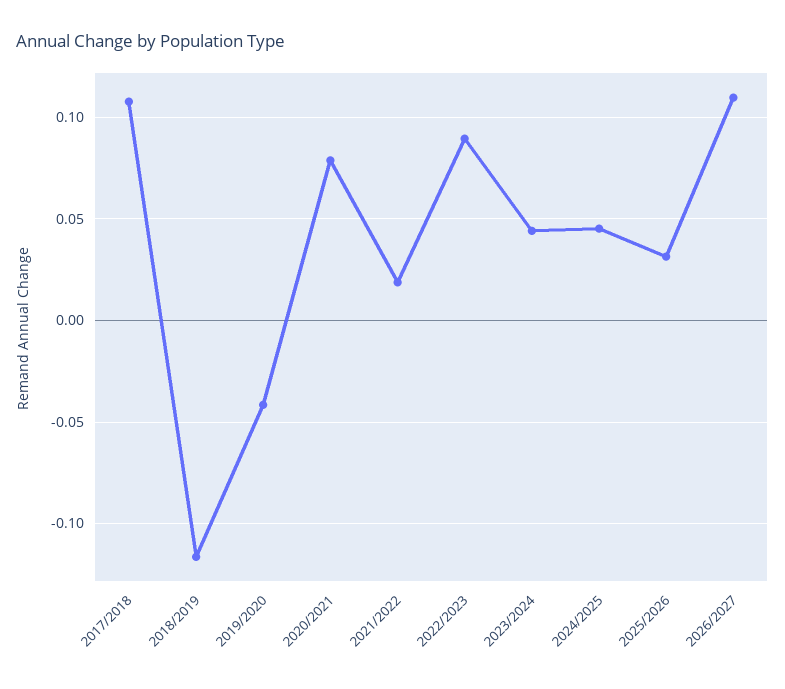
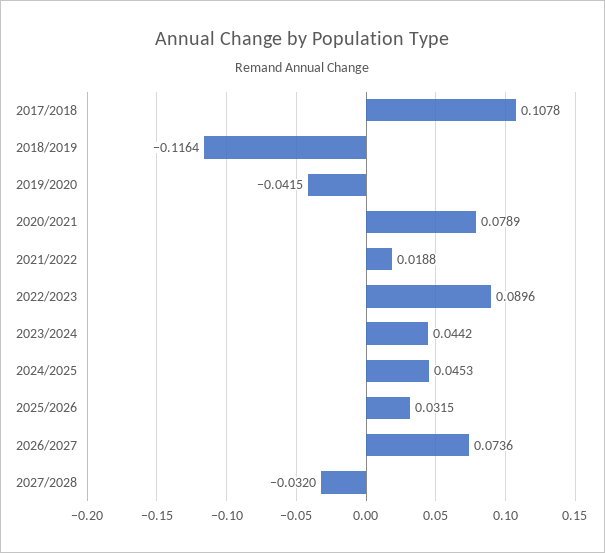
2026/2027: 0.11 -> 0.0736
2027/2028: none -> -0.032

